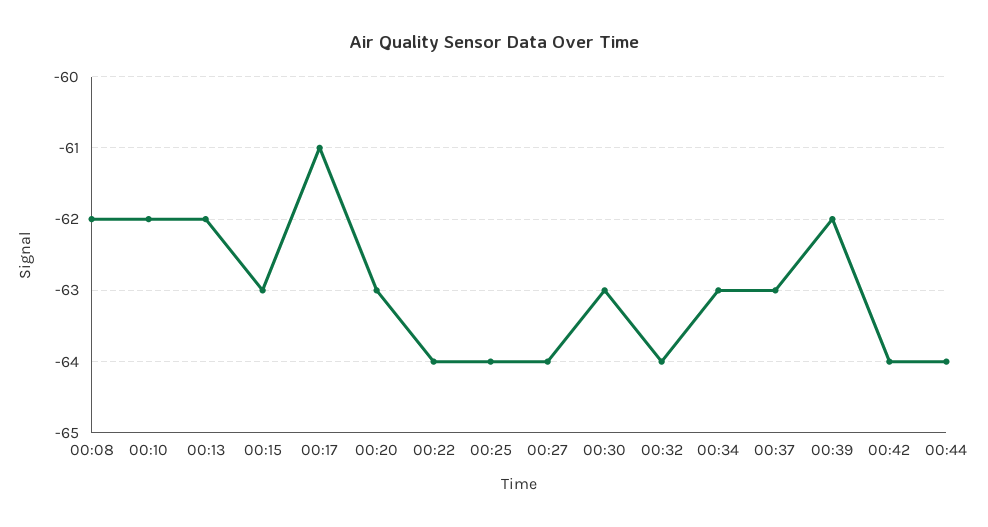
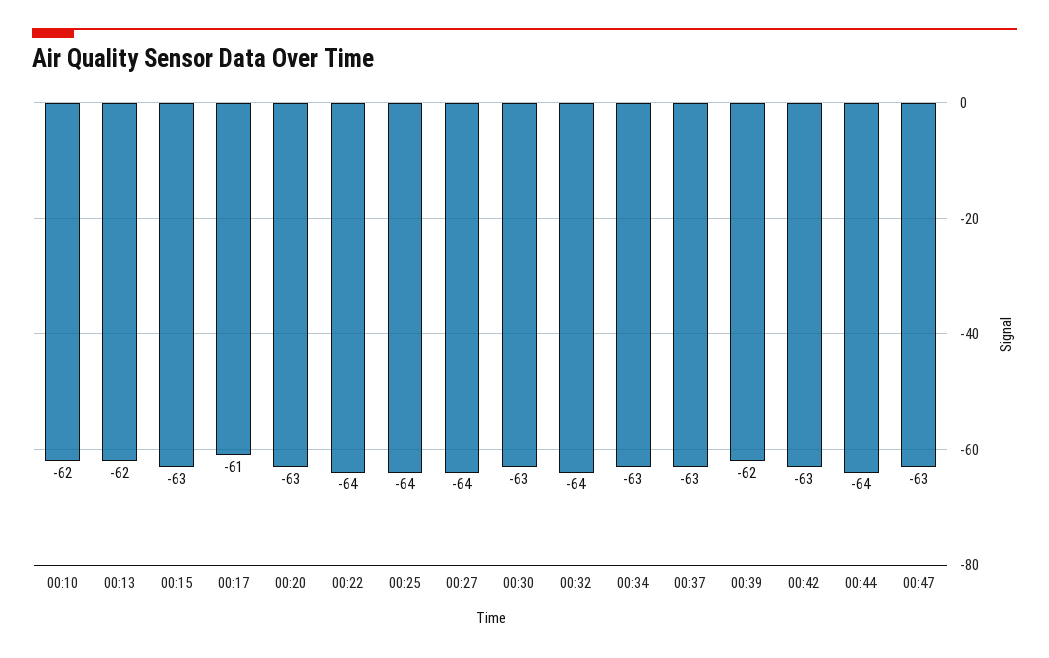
00:08: -62 -> none
00:42: -64 -> -63
00:47: none -> -63

